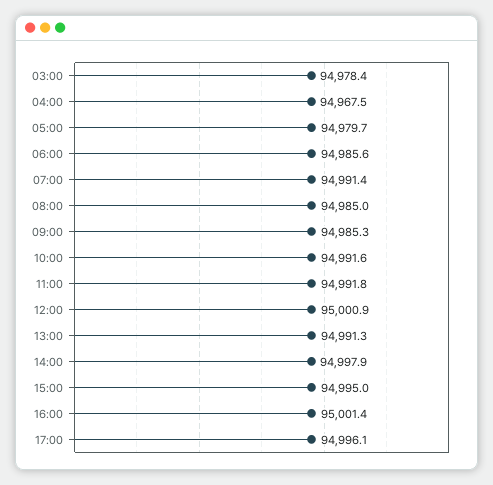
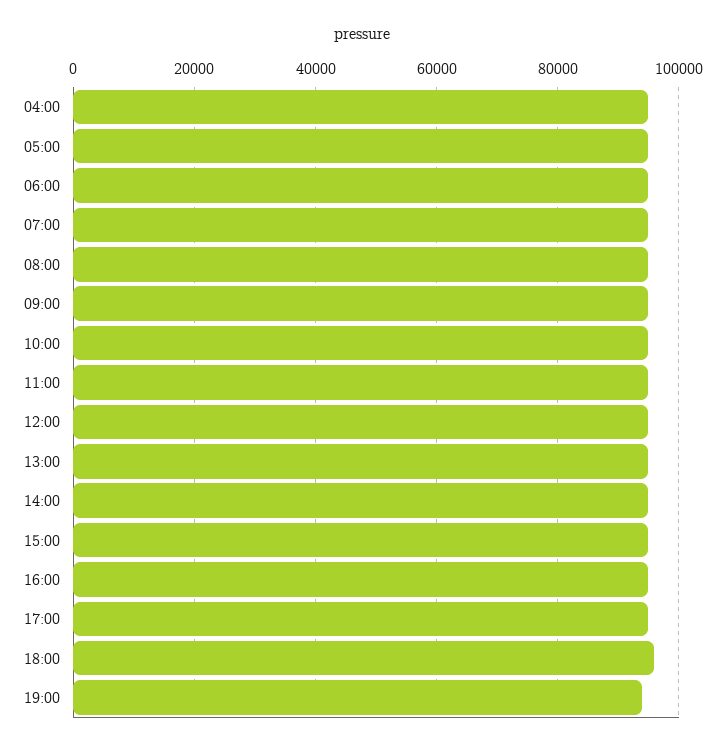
03:00: 94978.4 -> none
18:00: none -> 96000
19:00: none -> 94000

